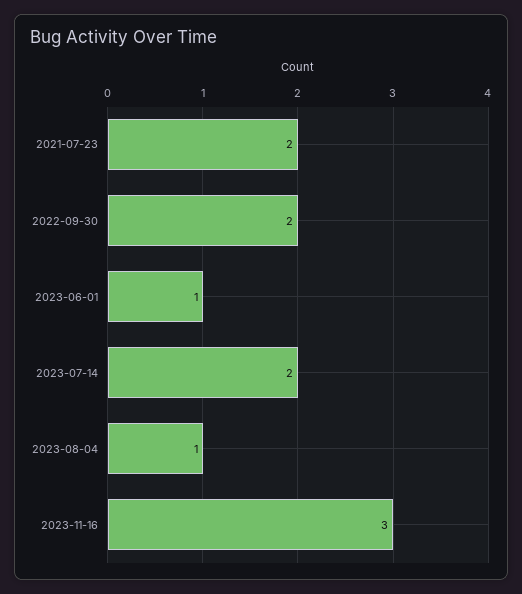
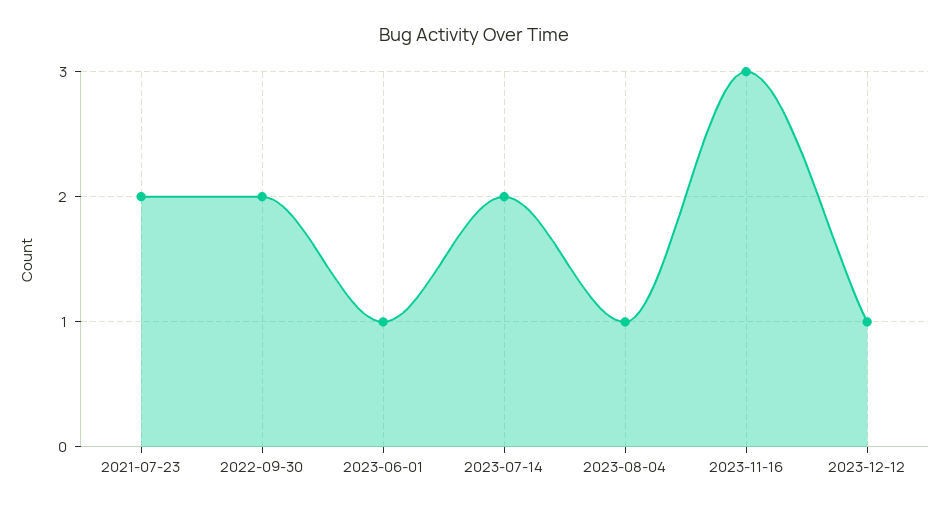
2023-12-12: none -> 1

